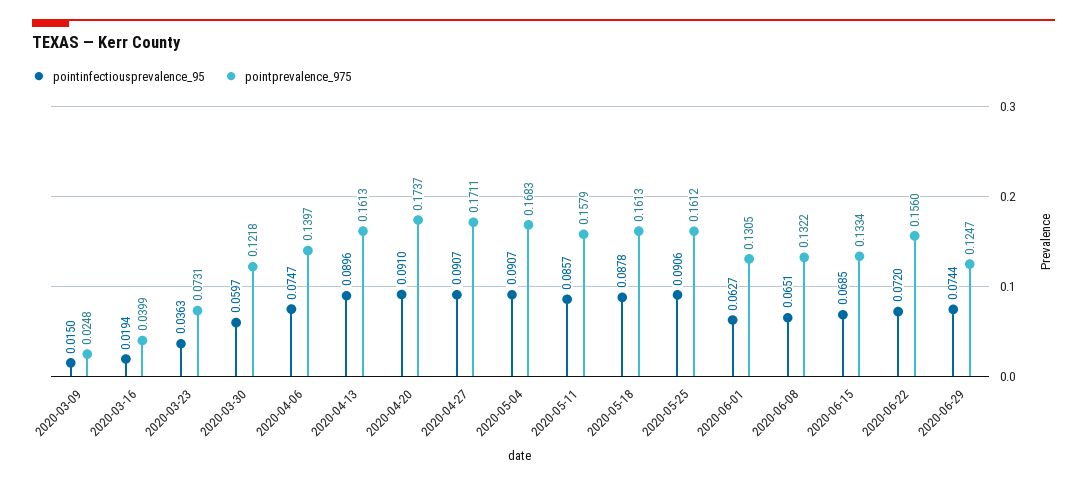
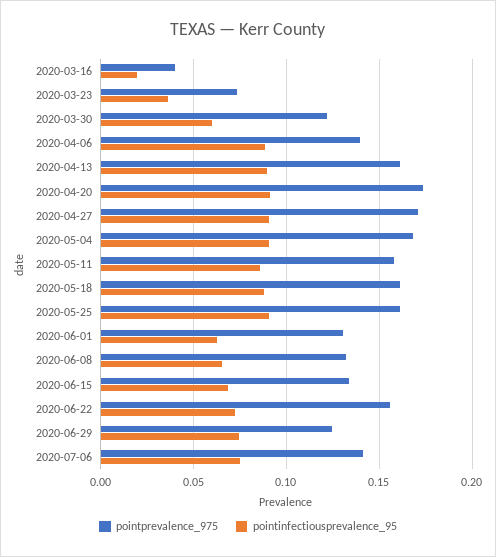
pointinfectiousprevalence_95, 2020-03-09: 0.015 -> none
pointprevalence_975, 2020-03-09: 0.0248 -> none
pointinfectiousprevalence_95, 2020-04-06: 0.0747 -> 0.09
pointprevalence_975, 2020-07-06: none -> 0.14
pointinfectiousprevalence_95, 2020-07-06: none -> 0.075

